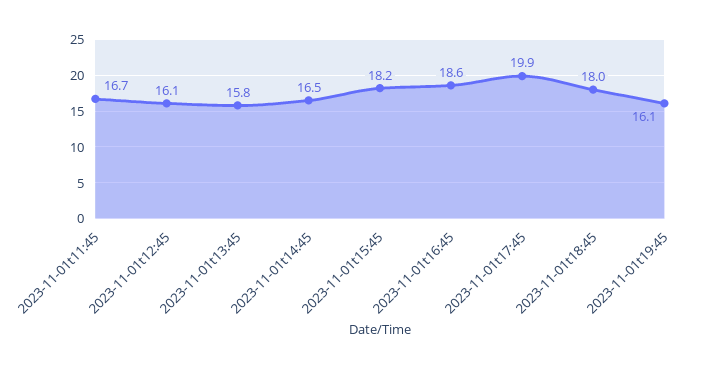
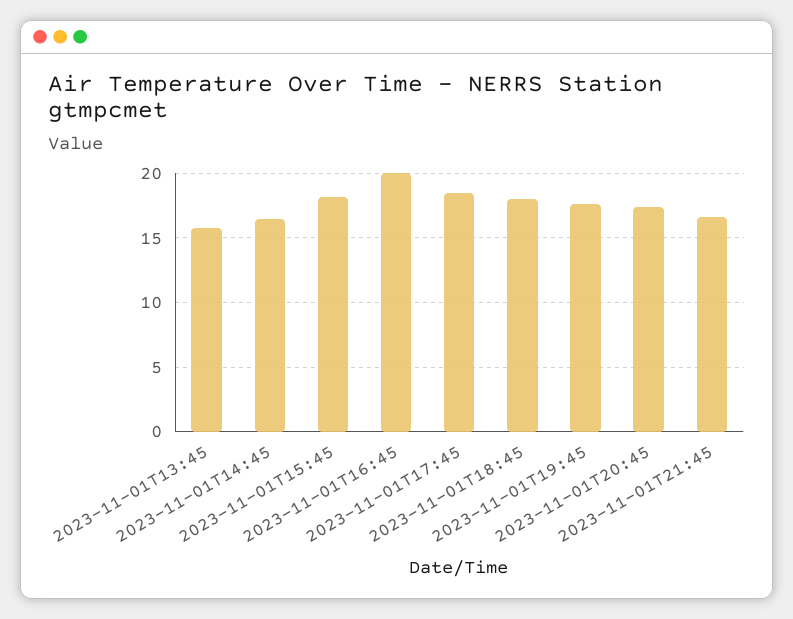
2023-11-01t11:45: 16.7 -> none
2023-11-01t12:45: 16.1 -> none
2023-11-01t16:45: 18.6 -> 20
2023-11-01t17:45: 19.9 -> 18.5
2023-11-01t19:45: 16.1 -> 17.5
2023-11-01T20:45: none -> 17.5
2023-11-01T21:45: none -> 16.5

